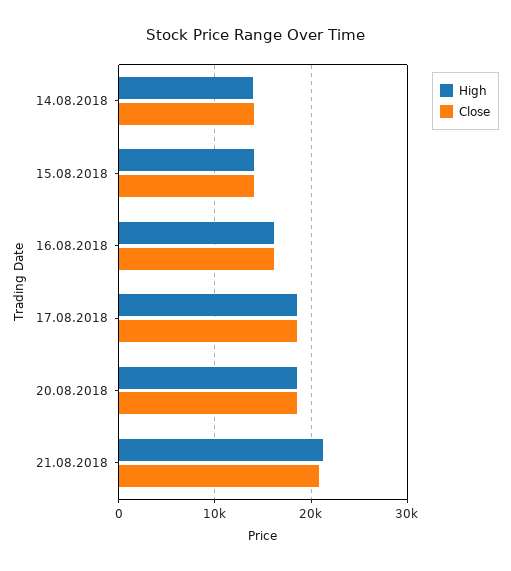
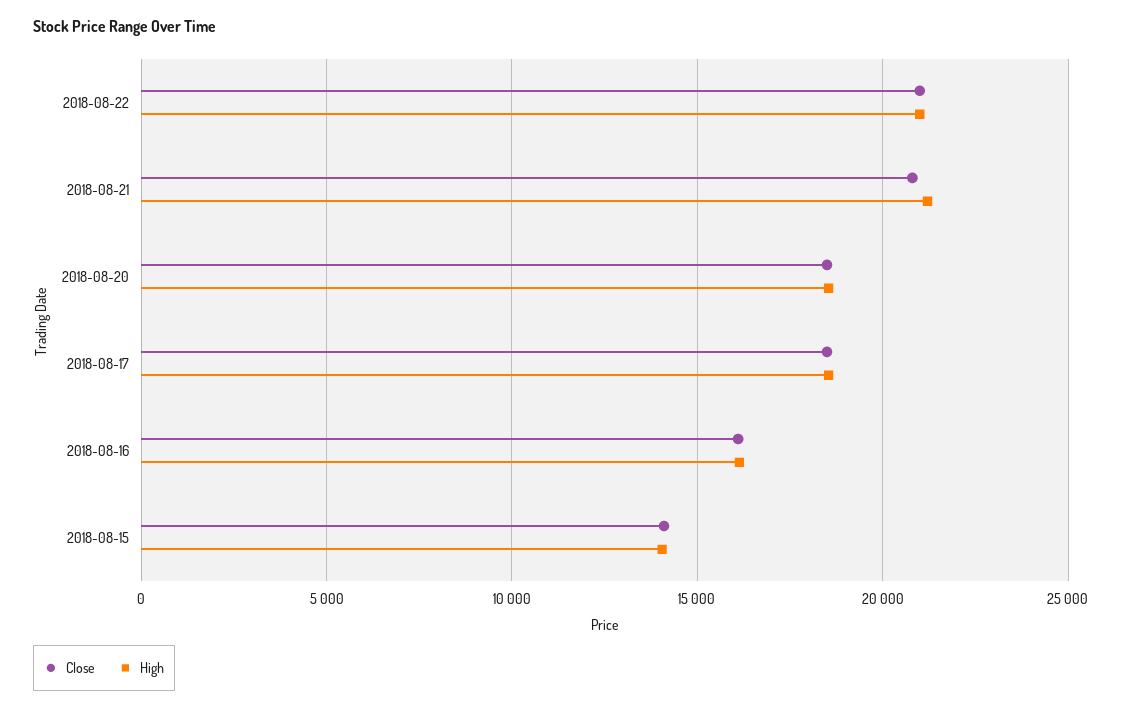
High, 14.08.2018: 14000 -> none
Close, 14.08.2018: 14000 -> none
Close, 2018-08-22: none -> 21000
High, 2018-08-22: none -> 21000

